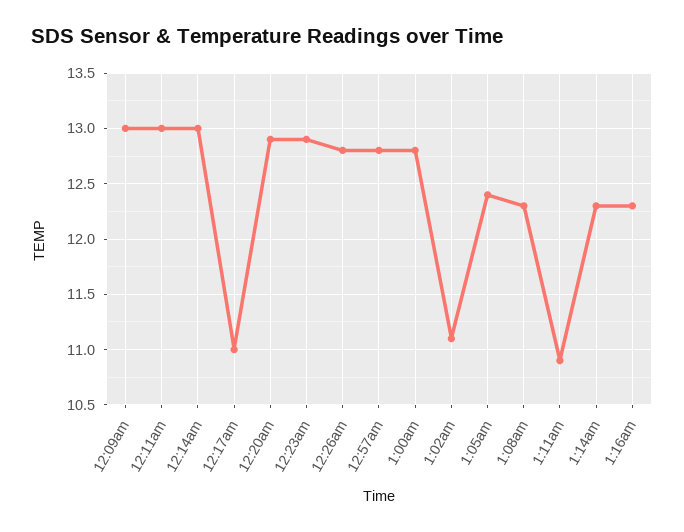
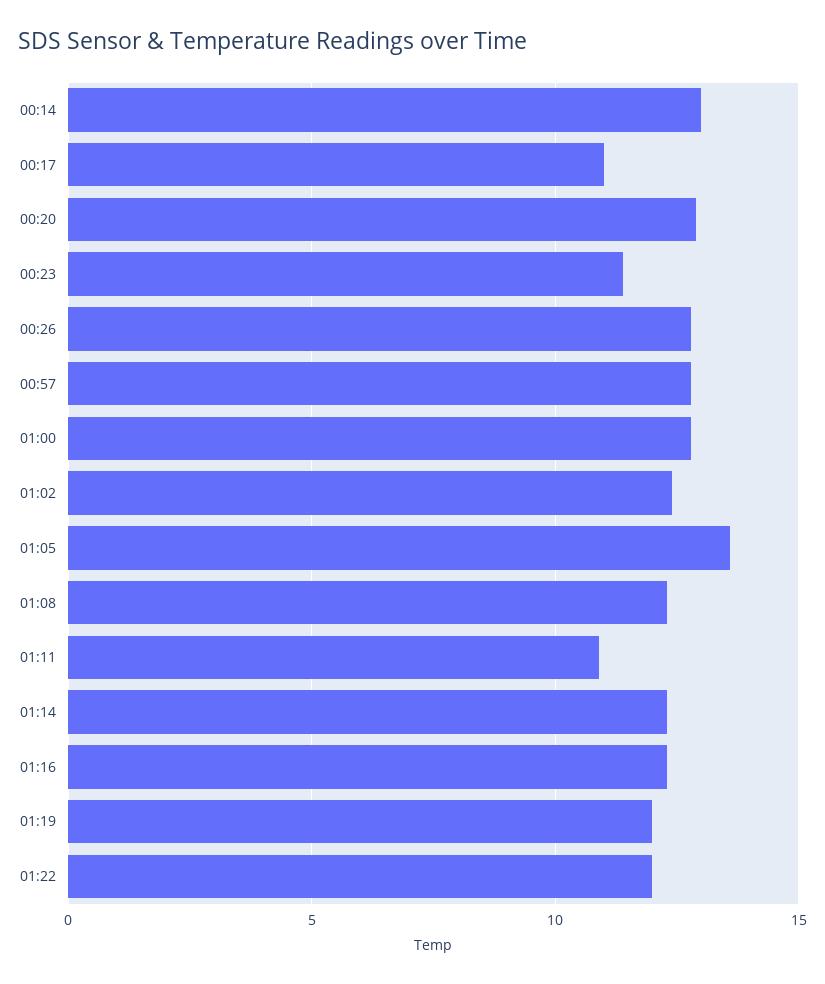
12:09am: 13 -> none
12:11am: 13 -> none
12:23am: 12.9 -> 11.5
1:02am: 11.1 -> 12.5
1:05am: 12.4 -> 13.5
01:19: none -> 12
01:22: none -> 12

